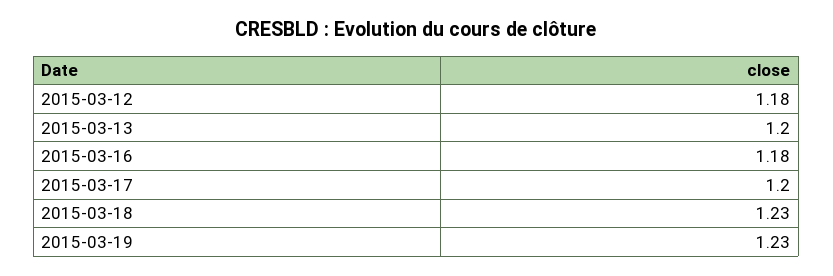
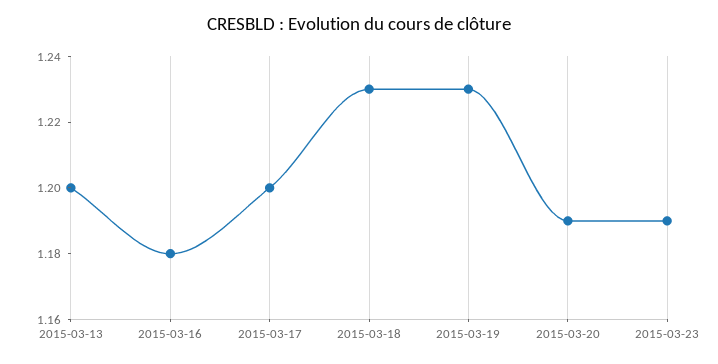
2015-03-12: 1.18 -> none
2015-03-20: none -> 1.19
2015-03-23: none -> 1.19

